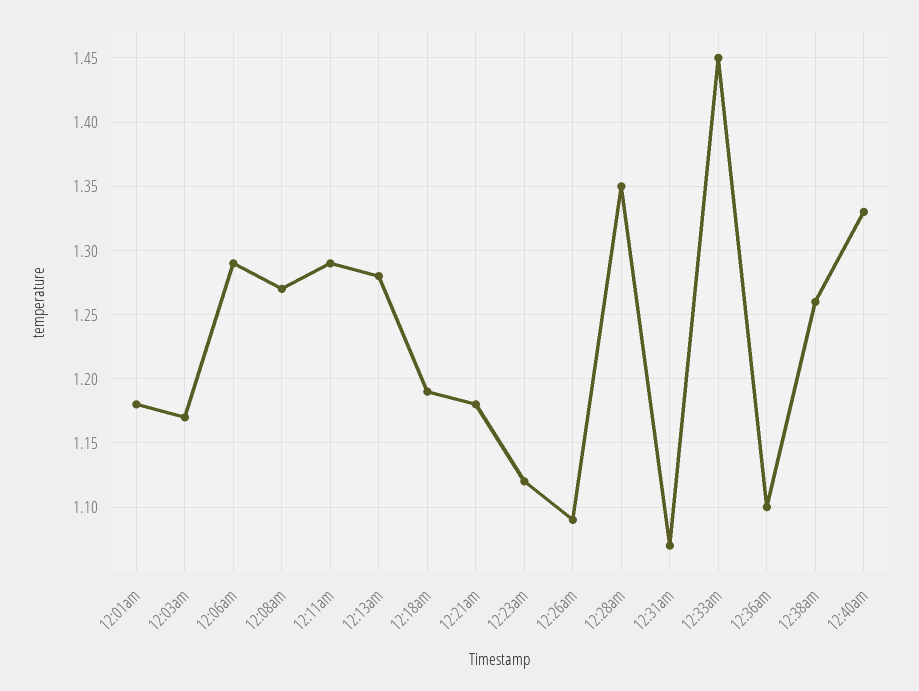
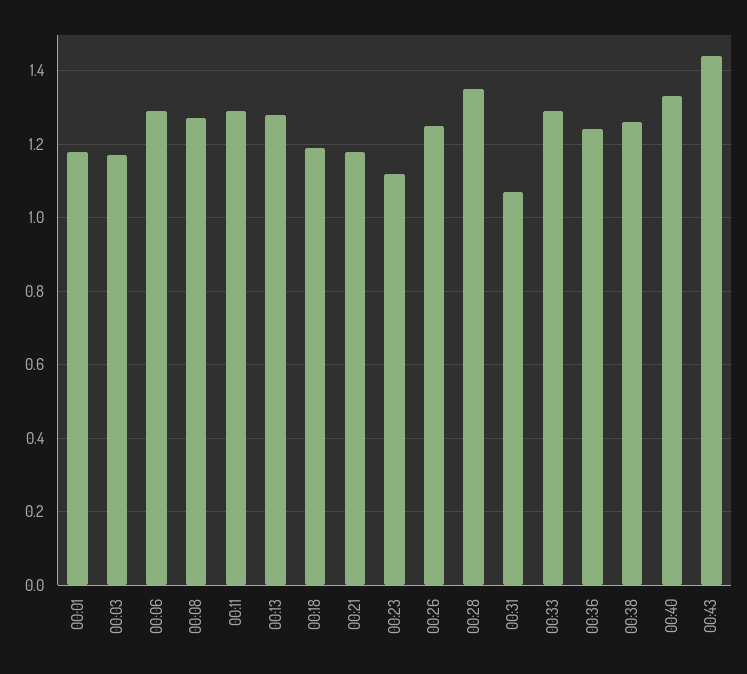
12:26am: 1.09 -> 1.25
12:33am: 1.45 -> 1.3
12:36am: 1.1 -> 1.25
00:43: none -> 1.45

